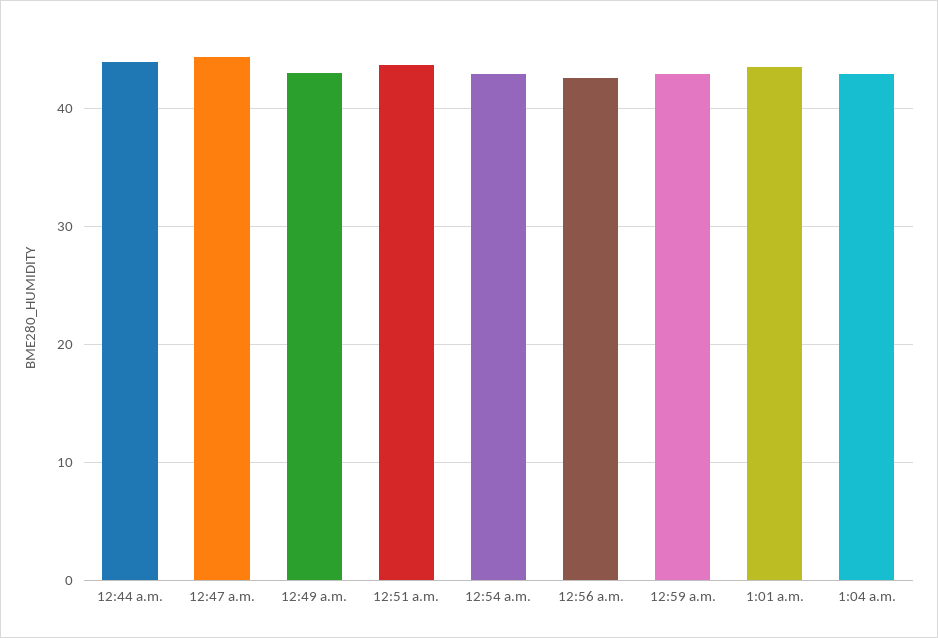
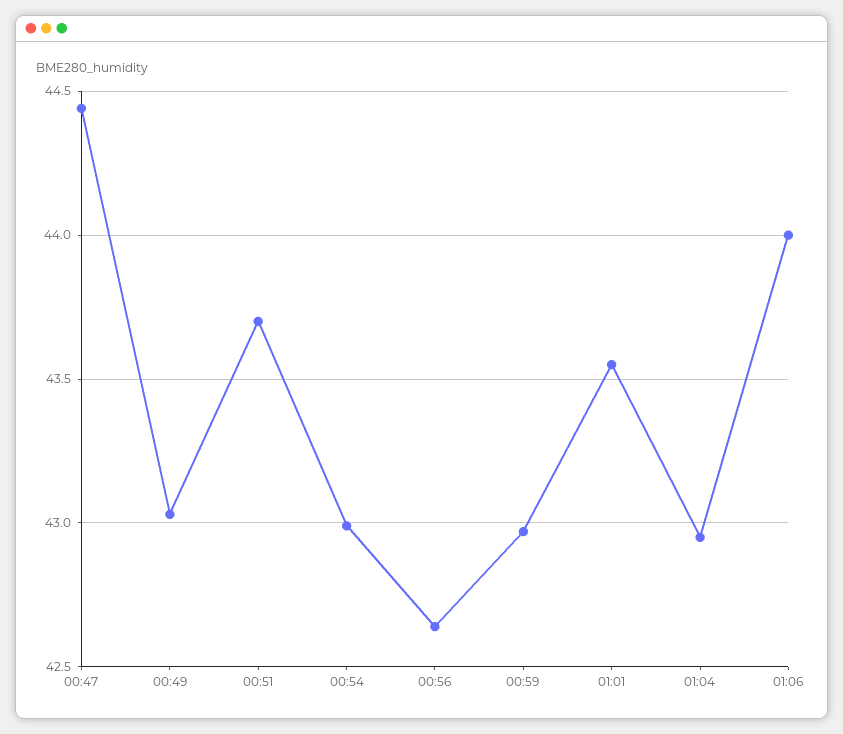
12:44 a.m.: 44 -> none
01:06: none -> 44

